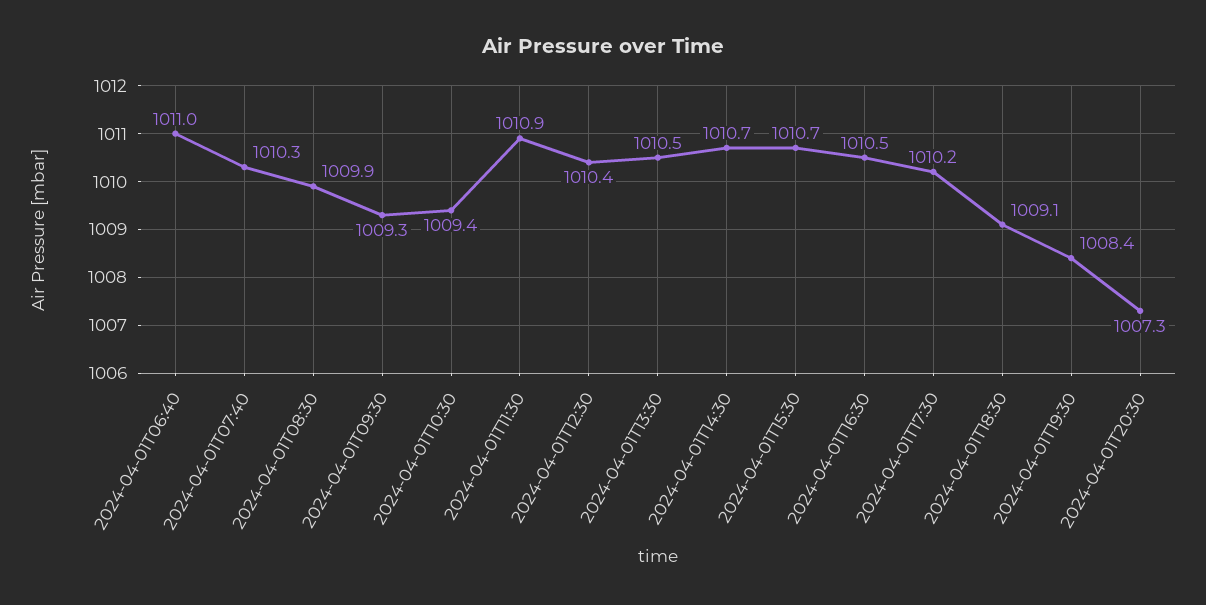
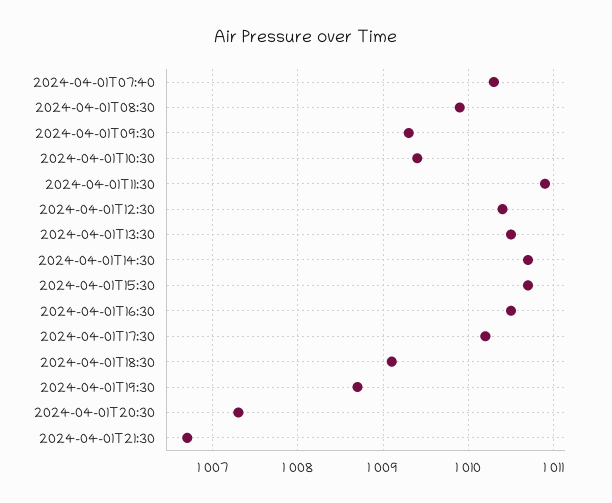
2024-04-01T06:40: 1011 -> none
2024-04-01T19:30: 1008.4 -> 1008.7
2024-04-01T21:30: none -> 1006.7

